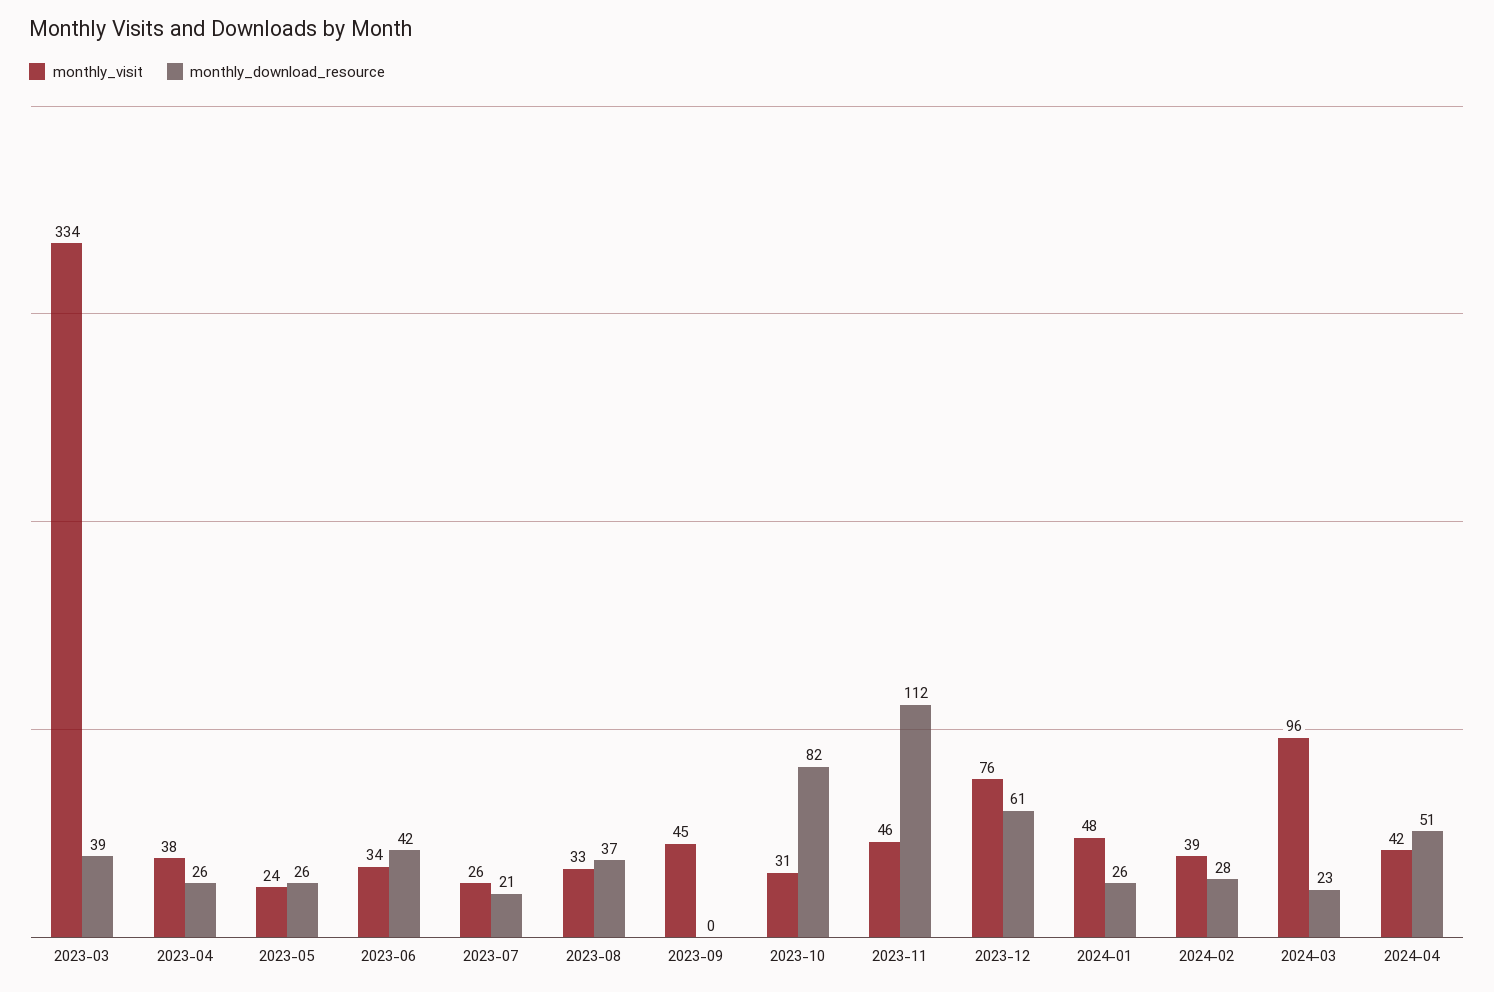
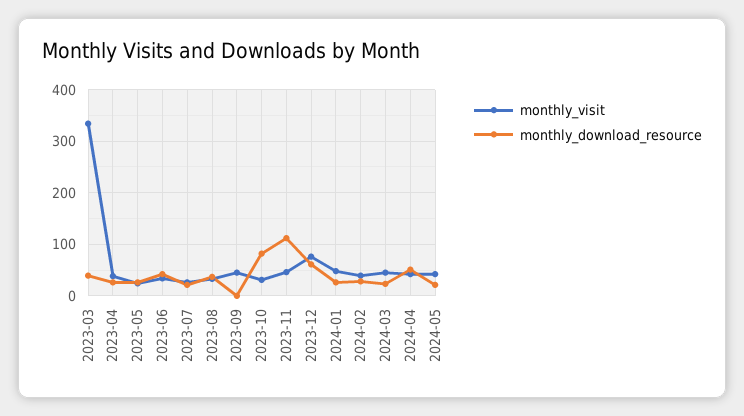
monthly_visit, 2024-03: 96 -> 40
monthly_visit, 2024-05: none -> 40
monthly_download_resource, 2024-05: none -> 20

